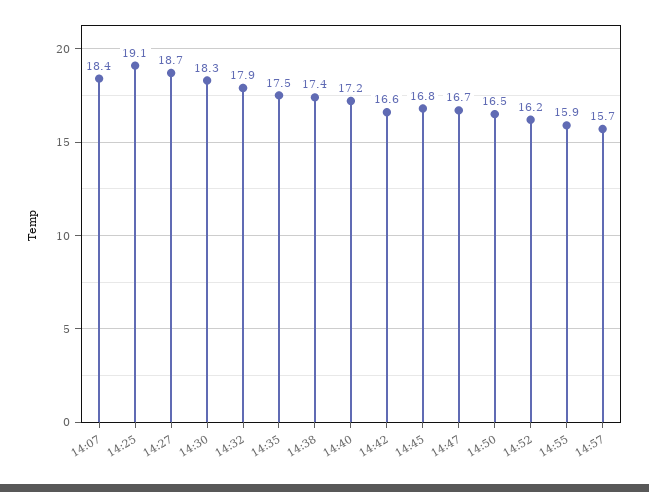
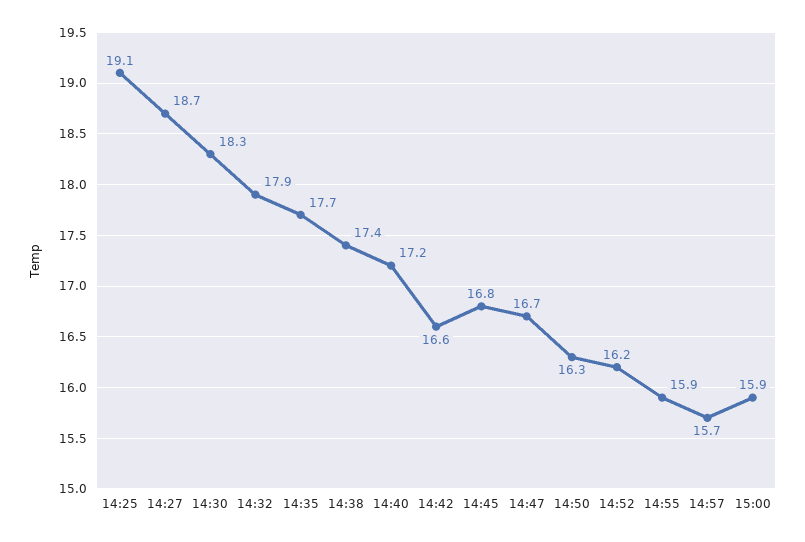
14:07: 18.4 -> none
14:35: 17.5 -> 17.7
14:50: 16.5 -> 16.3
15:00: none -> 15.9

